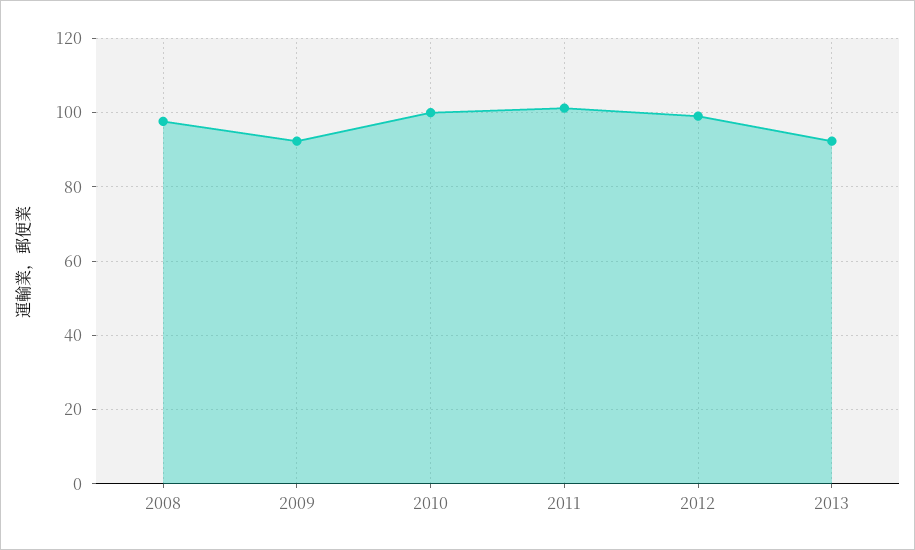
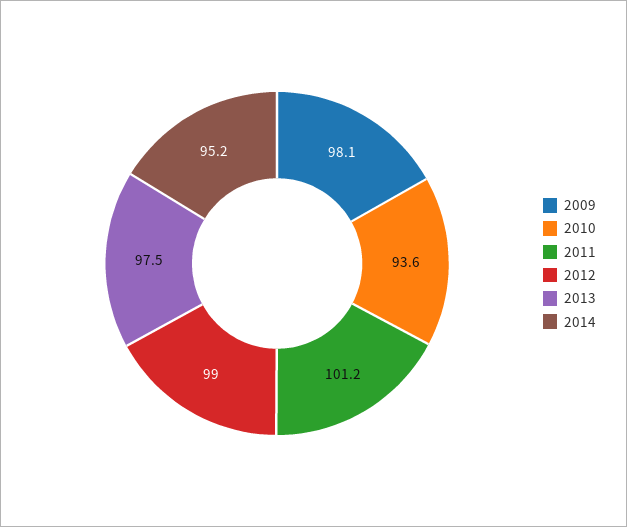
2008: 98 -> none
2009: 92 -> 98.1
2010: 100 -> 93.6
2013: 92 -> 97.5
2014: none -> 95.2

